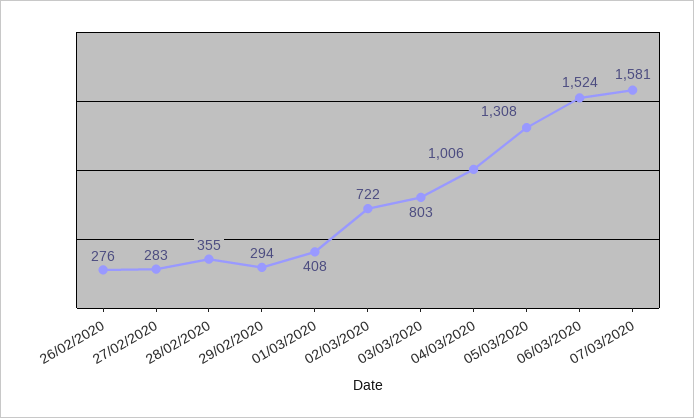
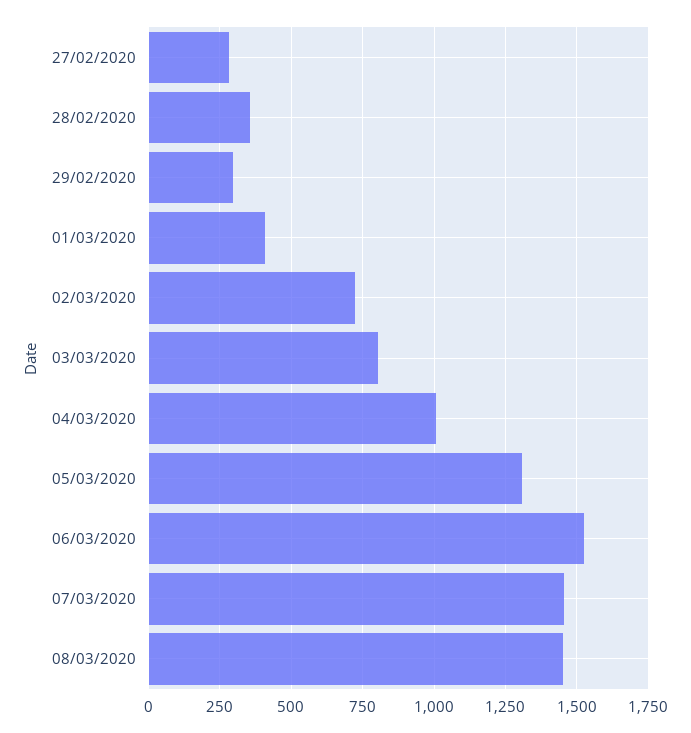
26/02/2020: 276 -> none
07/03/2020: 1581 -> 1450
08/03/2020: none -> 1450

